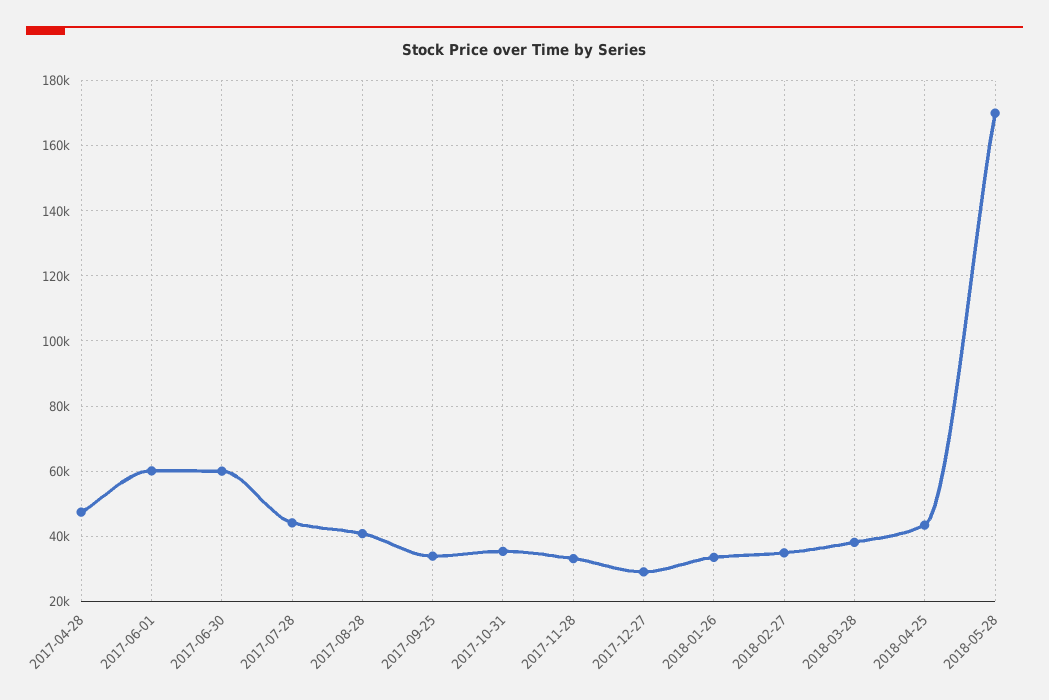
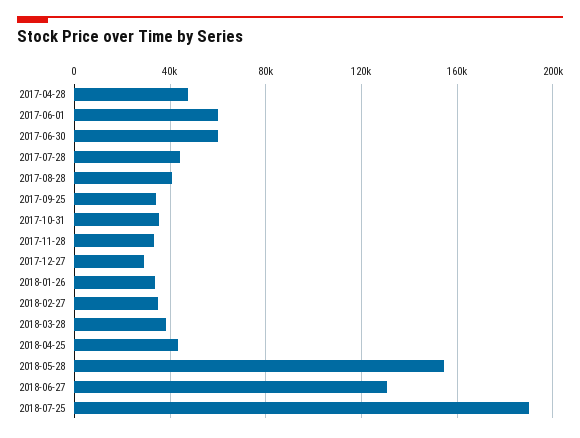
2018-05-28: 170000 -> 155000
2018-06-27: none -> 130000
2018-07-25: none -> 190000

